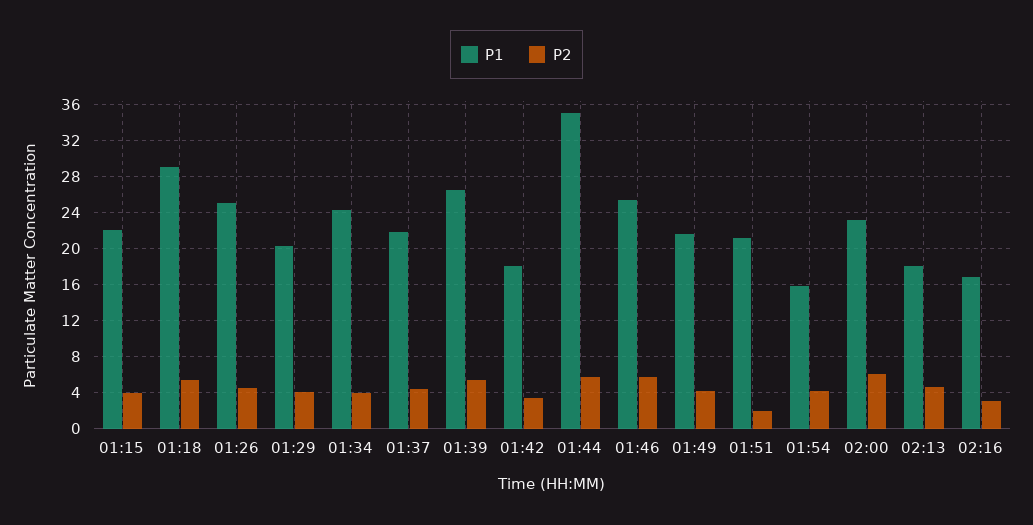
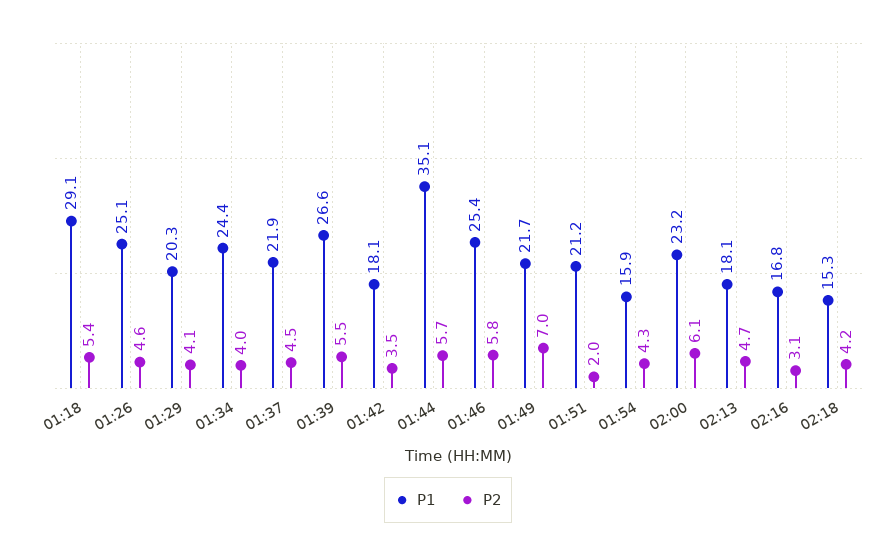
P1, 01:15: 22 -> none
P2, 01:15: 4 -> none
P2, 01:49: 4 -> 7
P1, 02:18: none -> 15.3
P2, 02:18: none -> 4.2

